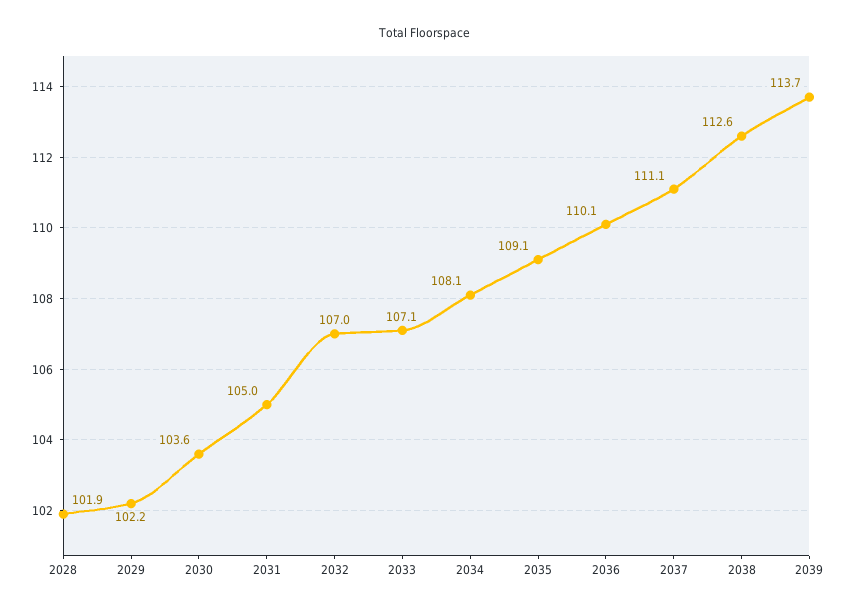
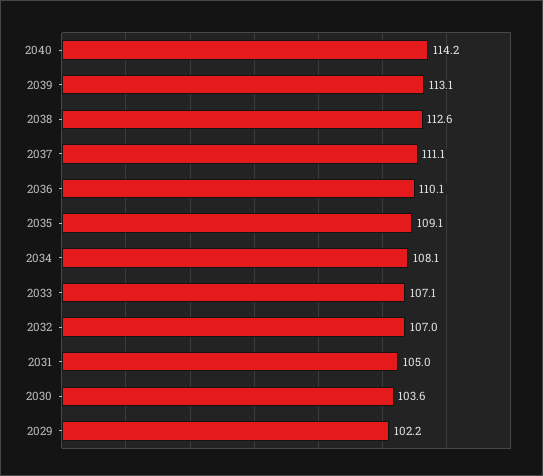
2028: 101.9 -> none
2039: 113.7 -> 113.1
2040: none -> 114.2

